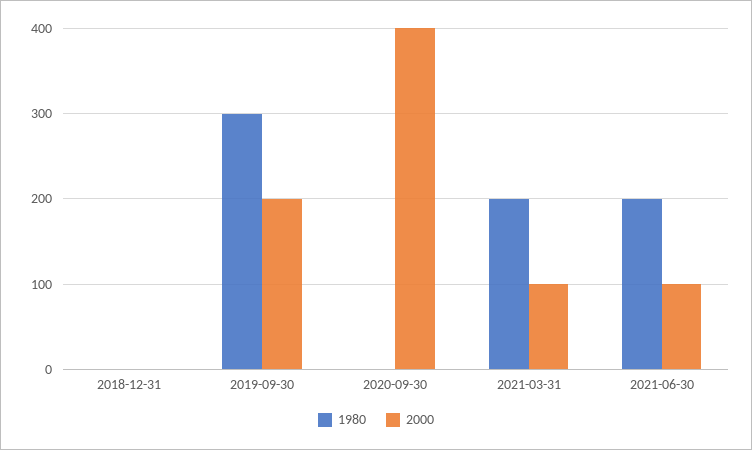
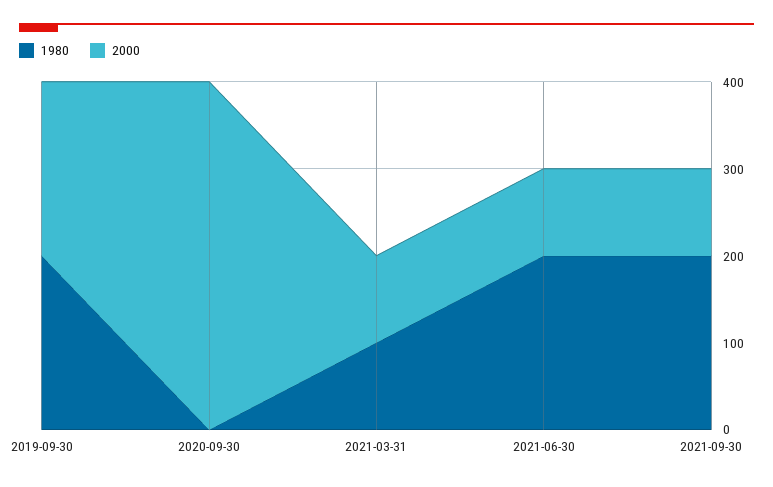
1980, 2018-12-31: 0 -> none
2000, 2018-12-31: 0 -> none
1980, 2019-09-30: 300 -> 200
1980, 2021-03-31: 200 -> 100
1980, 2021-09-30: none -> 200
2000, 2021-09-30: none -> 100

